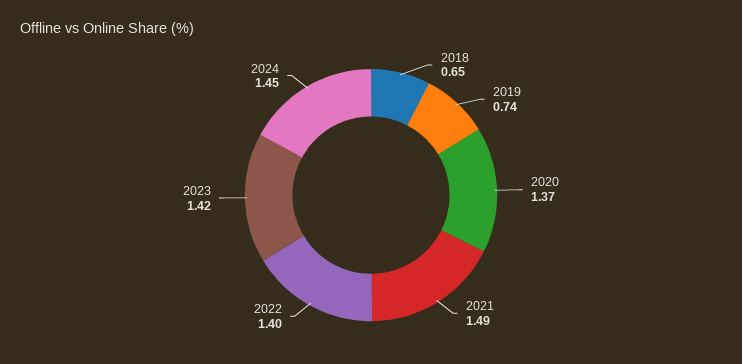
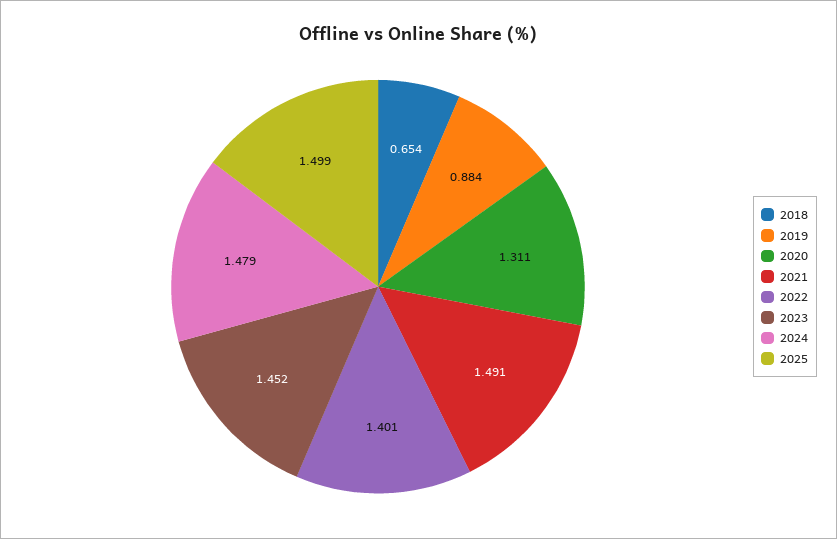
2019: 0.74 -> 0.884
2020: 1.37 -> 1.311
2023: 1.42 -> 1.452
2024: 1.45 -> 1.479
2025: none -> 1.499

